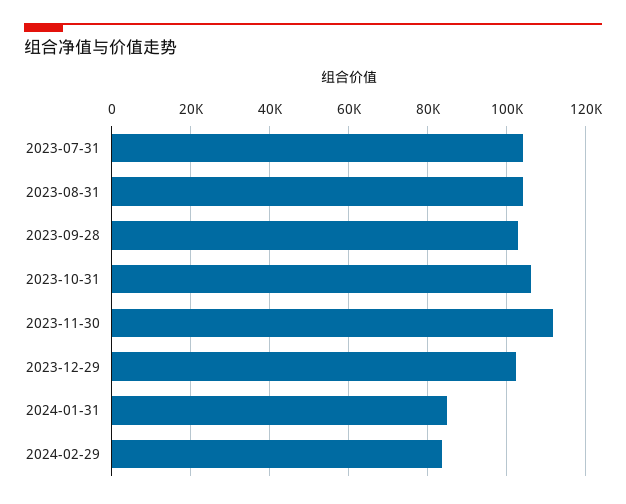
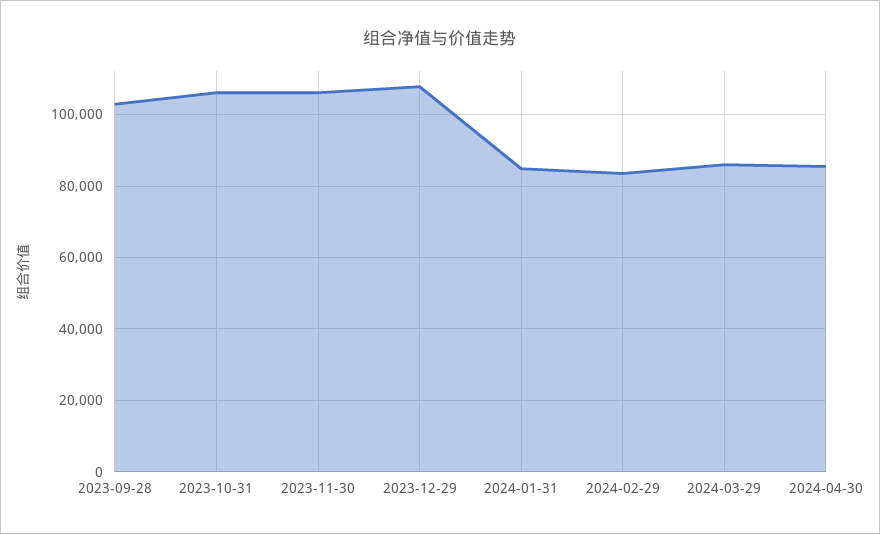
2023-07-31: 104000 -> none
2023-08-31: 104000 -> none
2023-11-30: 112000 -> 106000
2023-12-29: 102000 -> 108000
2024-03-29: none -> 86000
2024-04-30: none -> 86000

